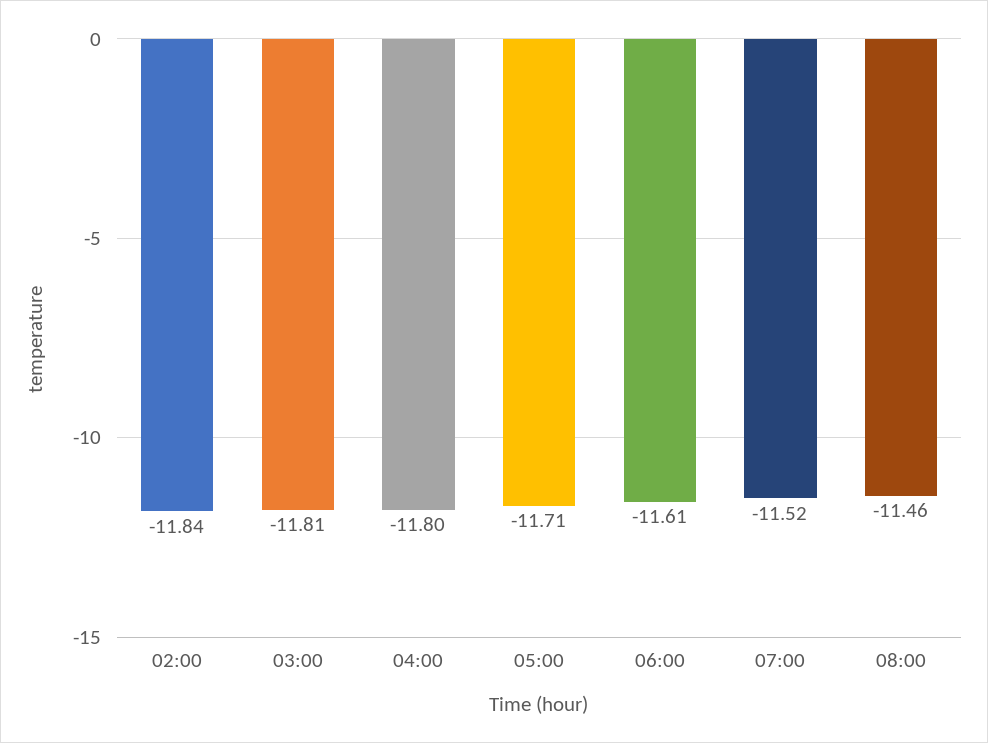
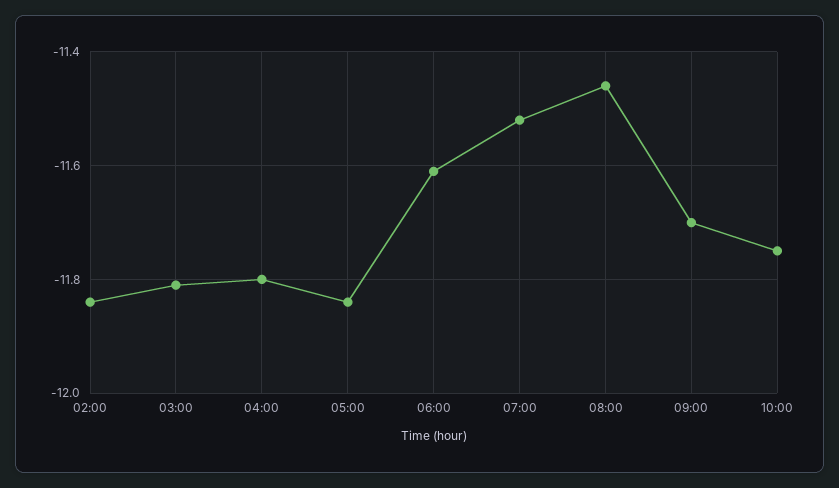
05:00: -11.71 -> -11.85
09:00: none -> -11.7
10:00: none -> -11.75

